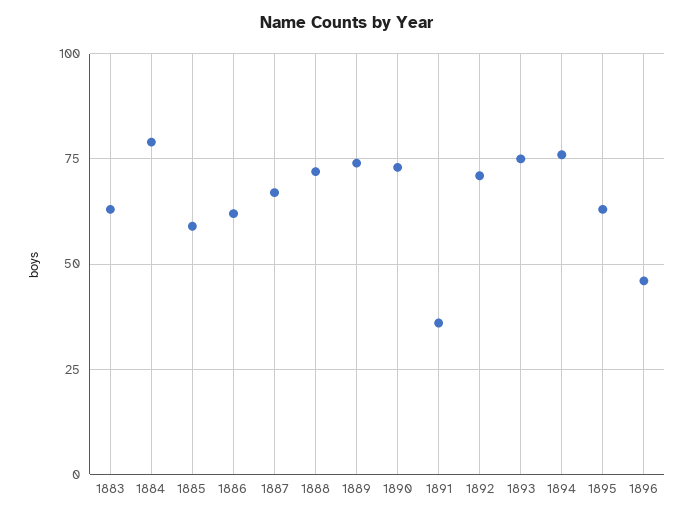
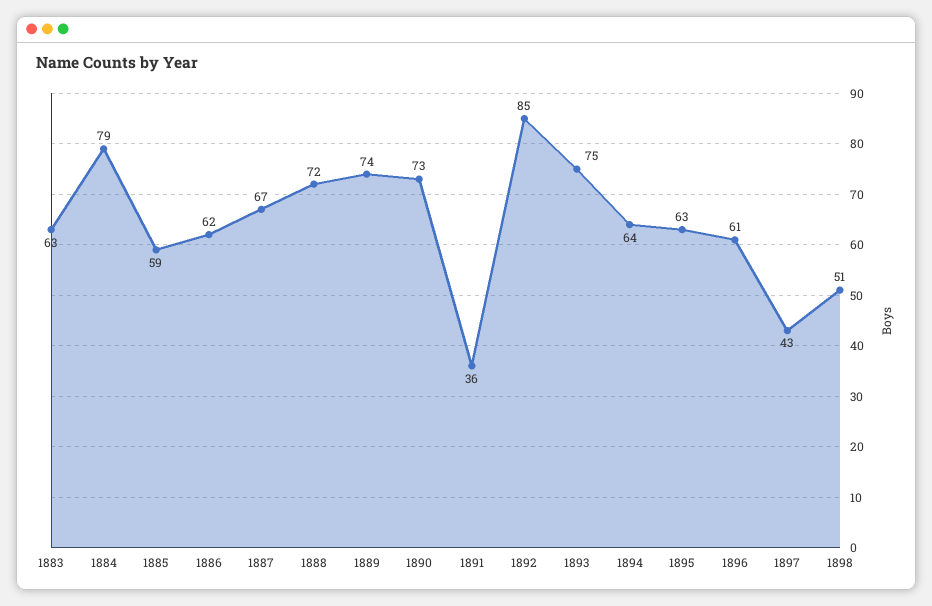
1892: 70 -> 85
1894: 75 -> 64
1896: 45 -> 61
1897: none -> 43
1898: none -> 51

